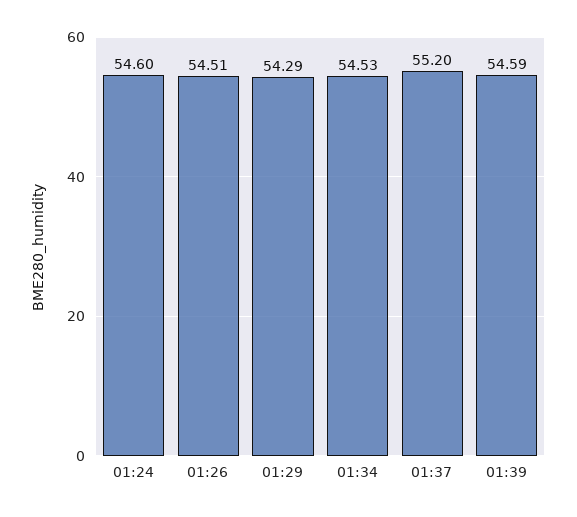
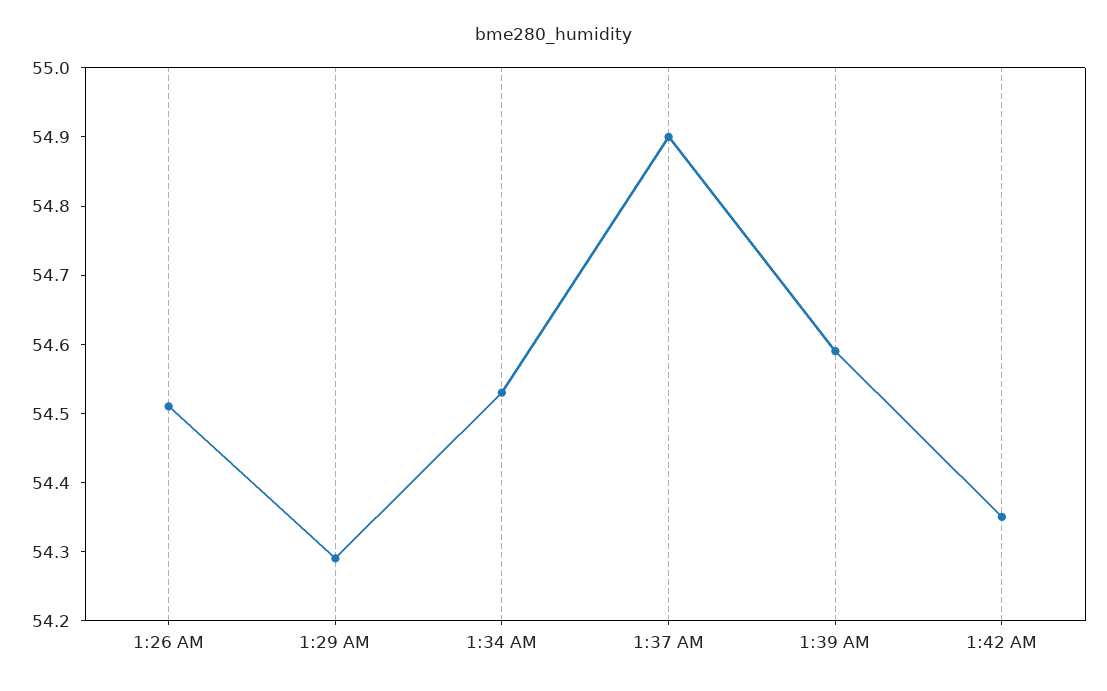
01:24: 54.6 -> none
01:37: 55.2 -> 54.9
1:42 AM: none -> 54.35

